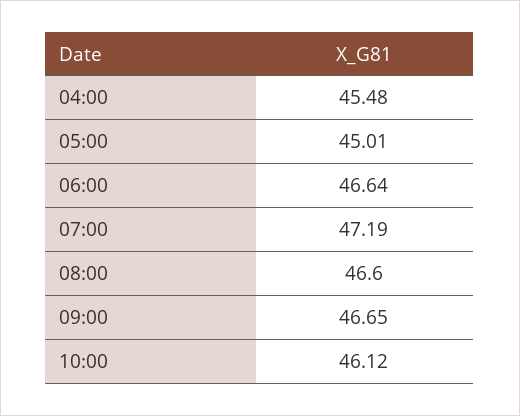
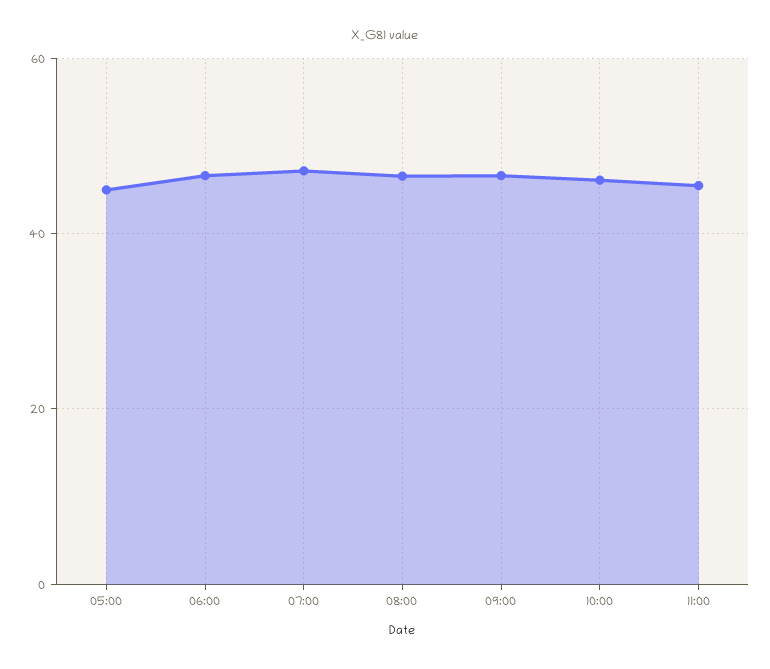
04:00: 45.48 -> none
11:00: none -> 46

